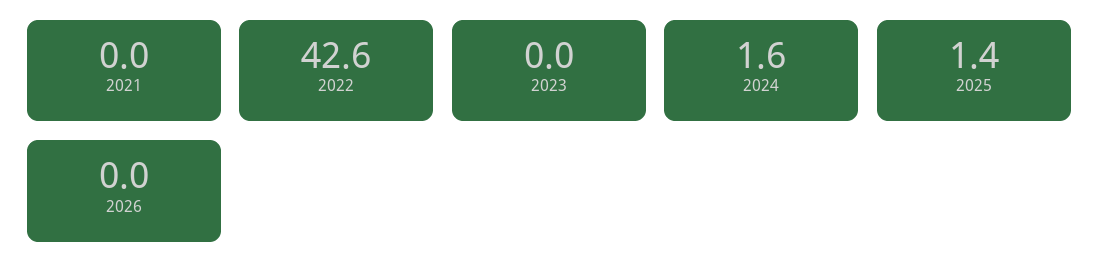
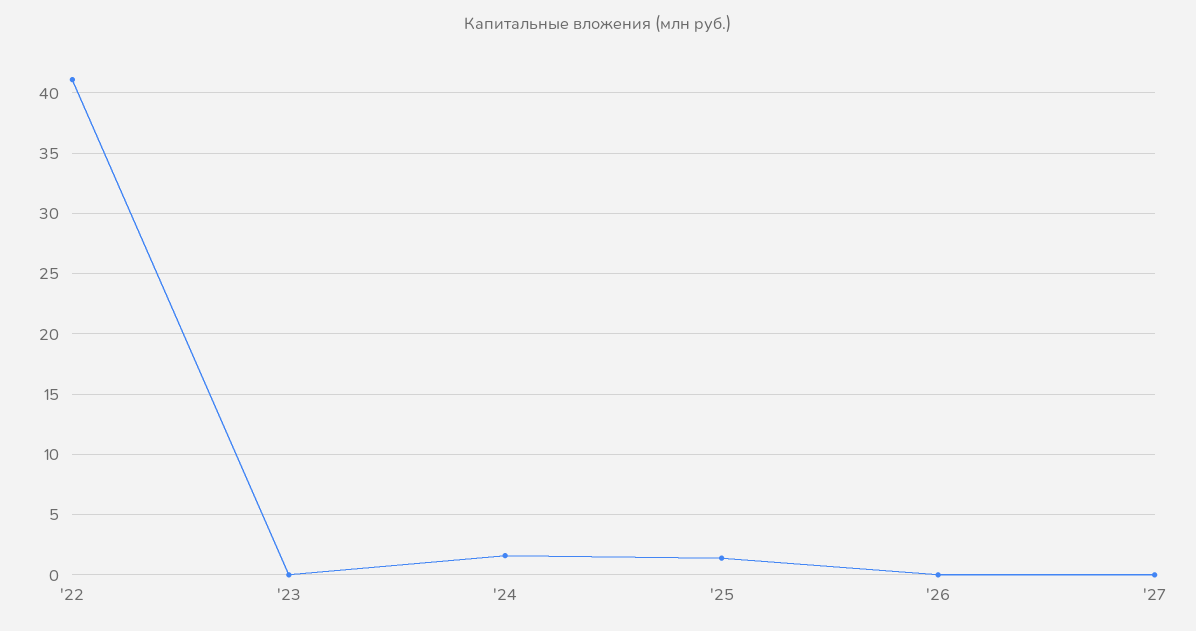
2021: 0 -> none
2022: 42.6 -> 41
'27: none -> 0

